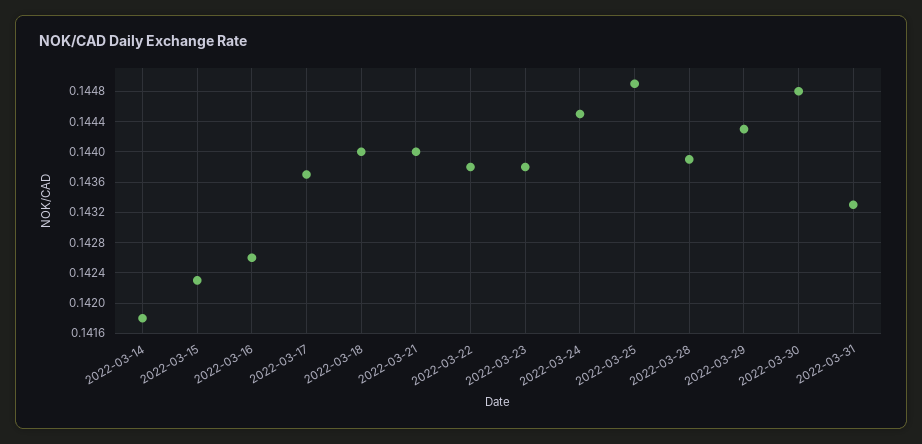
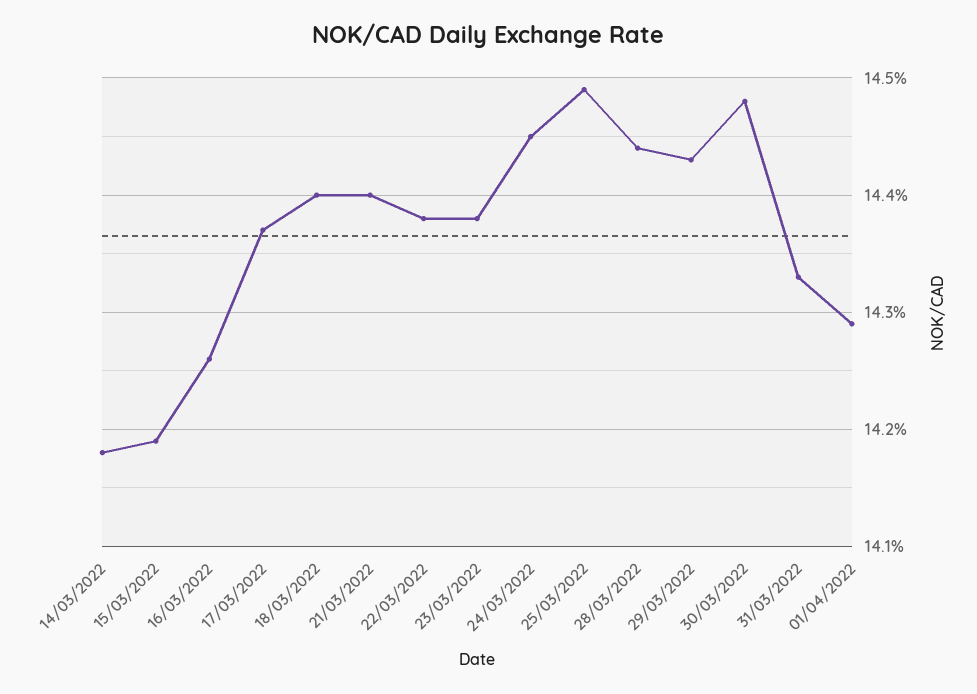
2022-03-15: 0.1423 -> 0.1419
2022-03-28: 0.1439 -> 0.1444
01/04/2022: none -> 0.1429

